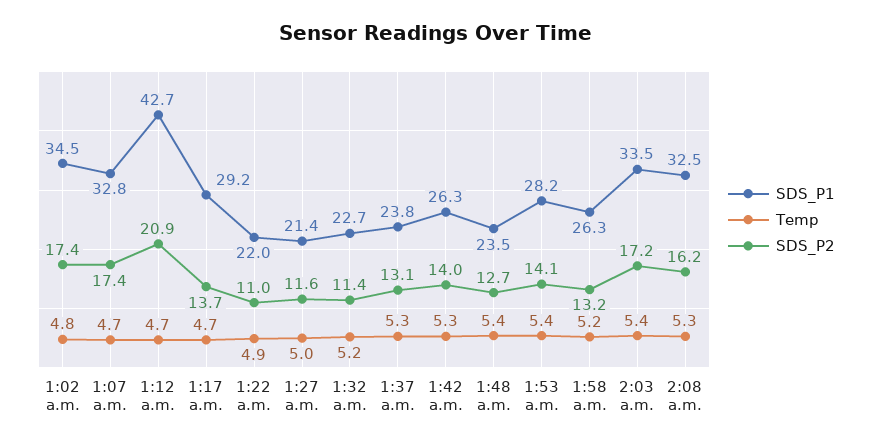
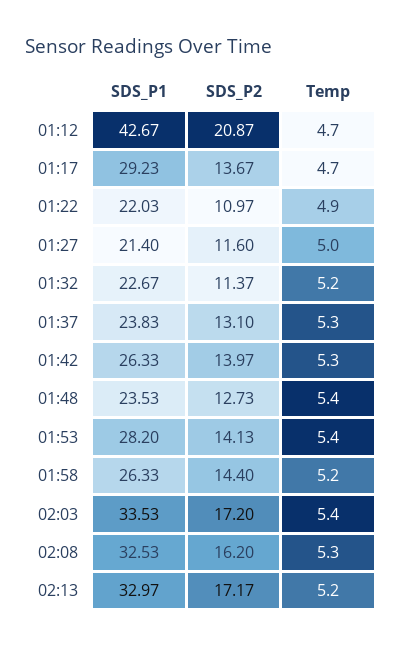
SDS_P1, 1:02 a.m.: 34.5 -> none
Temp, 1:02 a.m.: 4.8 -> none
SDS_P2, 1:02 a.m.: 17.4 -> none
SDS_P1, 1:07 a.m.: 32.8 -> none
Temp, 1:07 a.m.: 4.7 -> none
SDS_P2, 1:07 a.m.: 17.4 -> none
SDS_P2, 1:58 a.m.: 13.2 -> 14.4
SDS_P1, 02:13: none -> 32.97
SDS_P2, 02:13: none -> 17.17
Temp, 02:13: none -> 5.2

